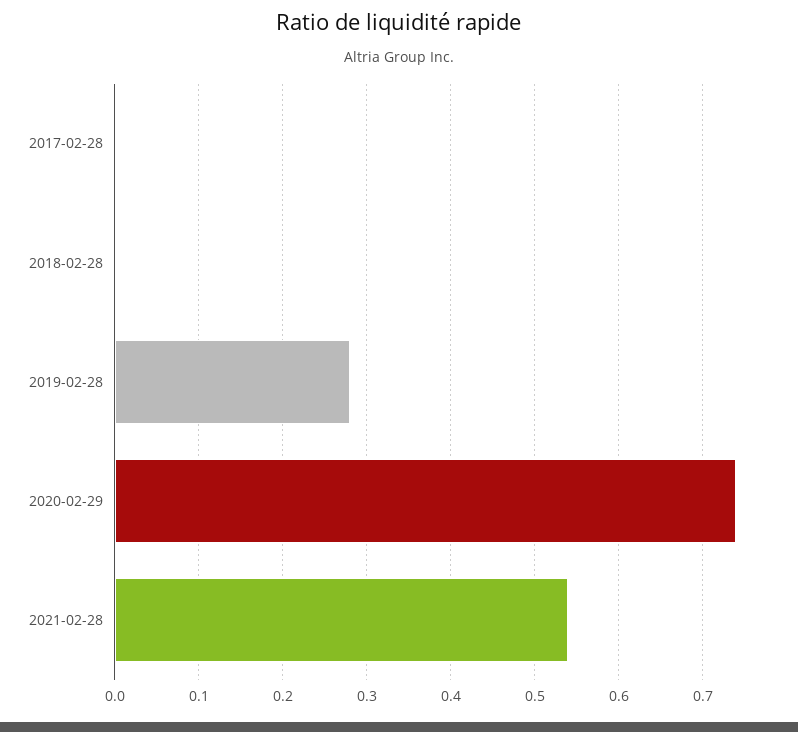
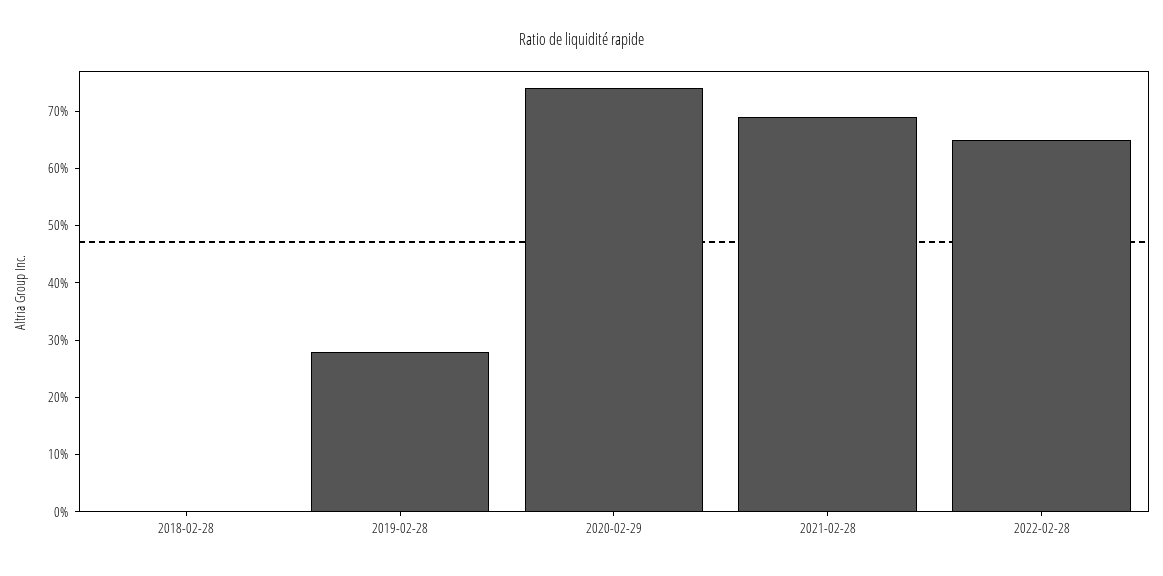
2017-02-28: 0 -> none
2021-02-28: 0.54 -> 0.7
2022-02-28: none -> 0.65

